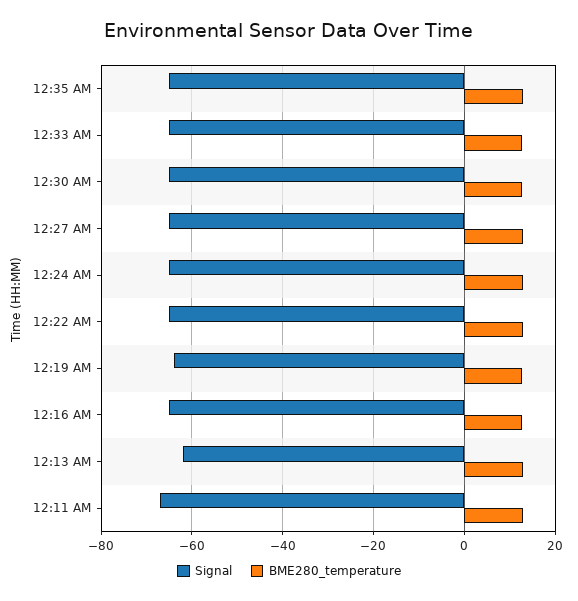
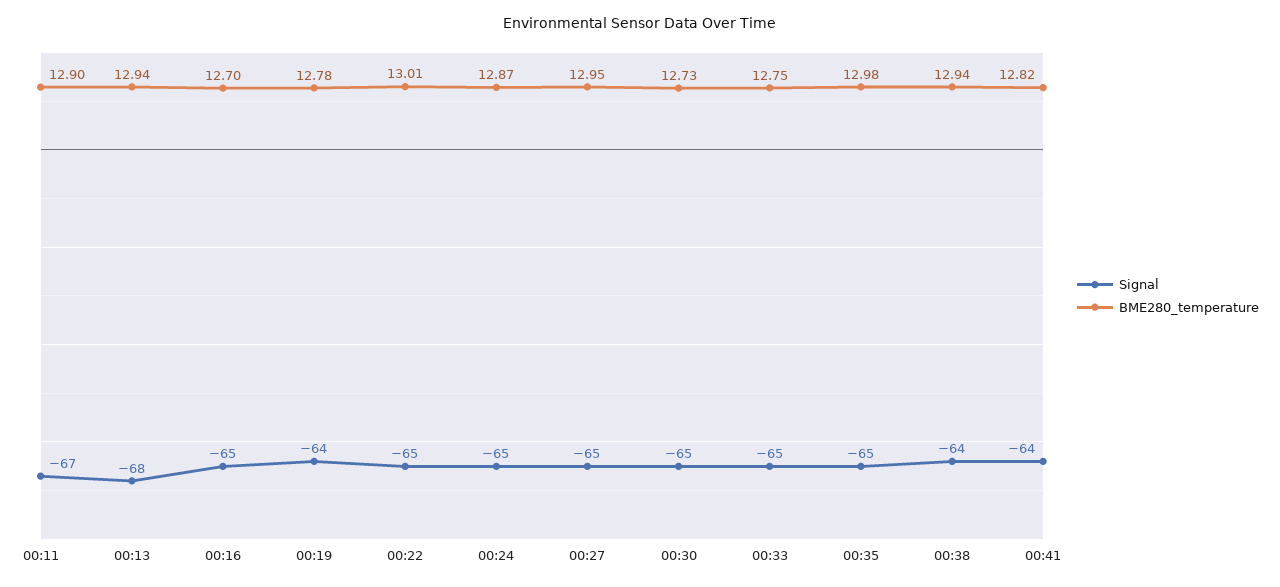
Signal, 12:13 AM: -62 -> -68
Signal, 00:38: none -> -64
BME280_temperature, 00:38: none -> 12.94
Signal, 00:41: none -> -64
BME280_temperature, 00:41: none -> 12.82

